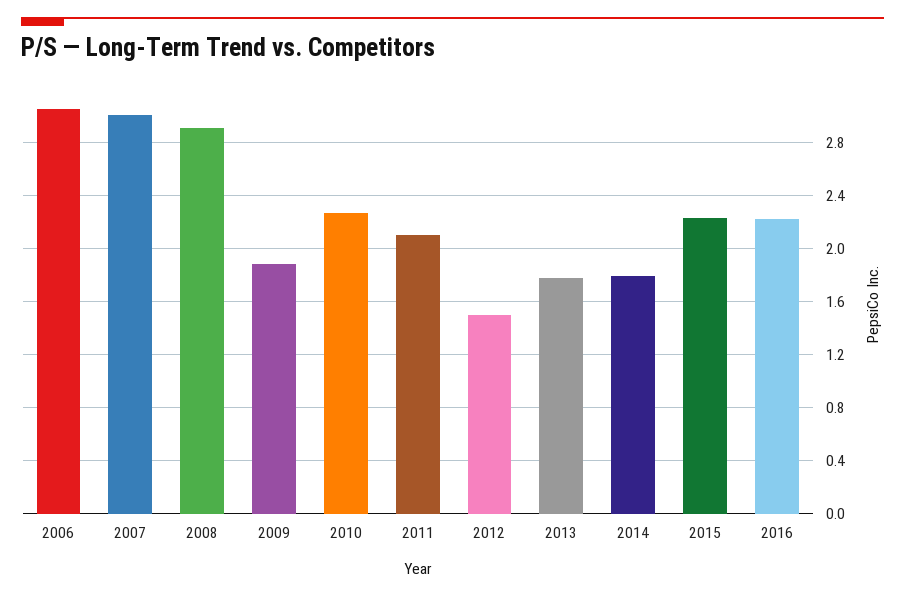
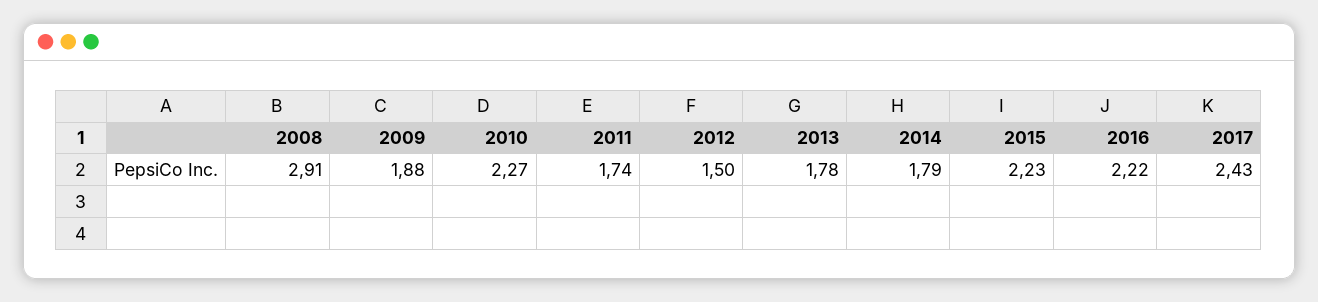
2006: 3.05 -> none
2007: 3 -> none
2011: 2.1 -> 1.74
2017: none -> 2.43

